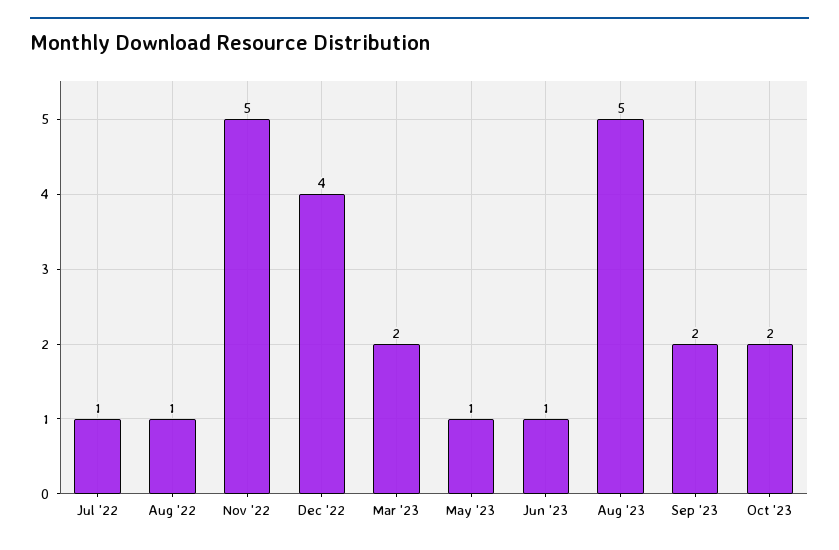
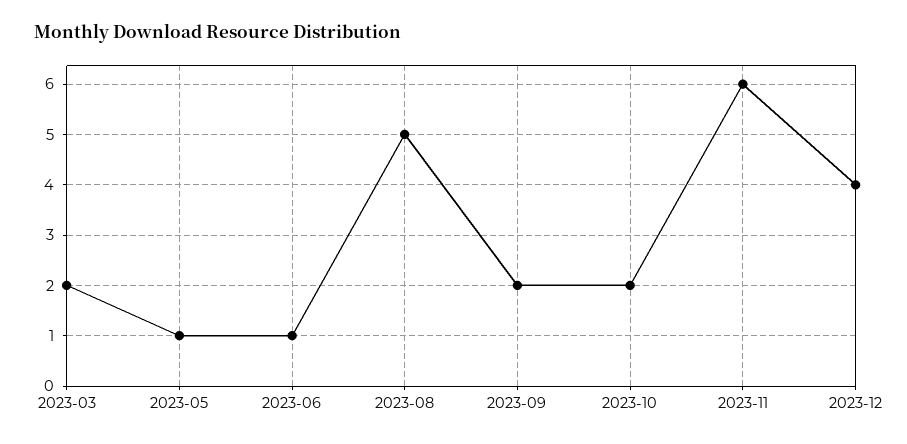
Jul '22: 1 -> none
Aug '22: 1 -> none
Nov '22: 5 -> none
Dec '22: 4 -> none
2023-11: none -> 6
2023-12: none -> 4

